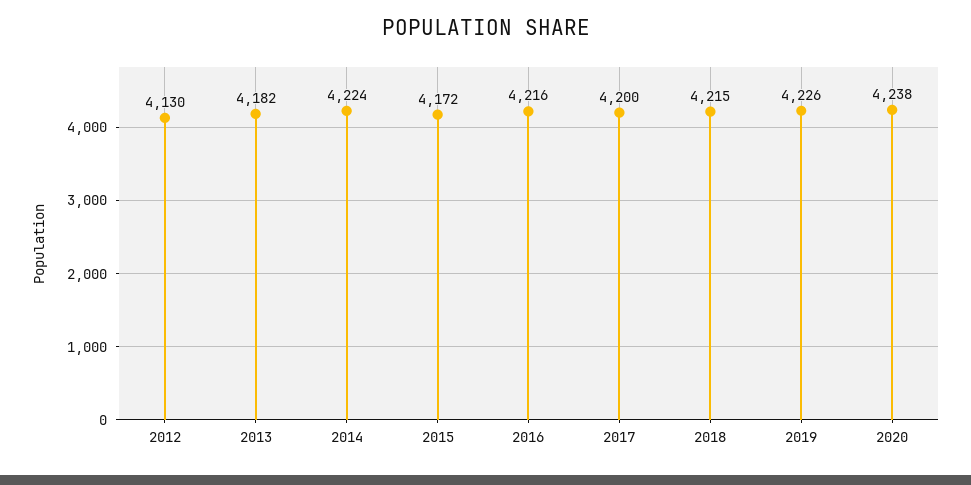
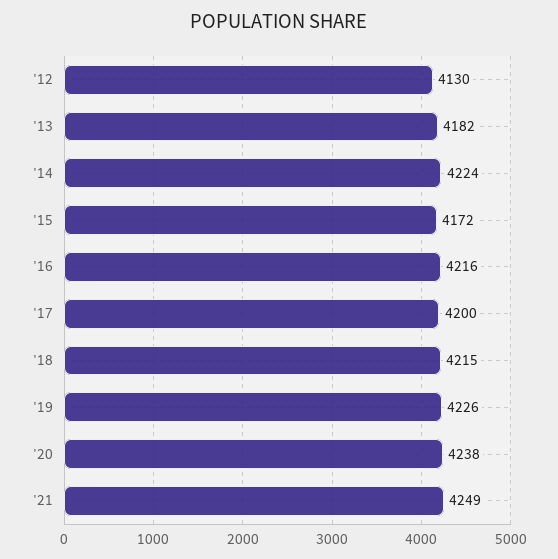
'21: none -> 4249

